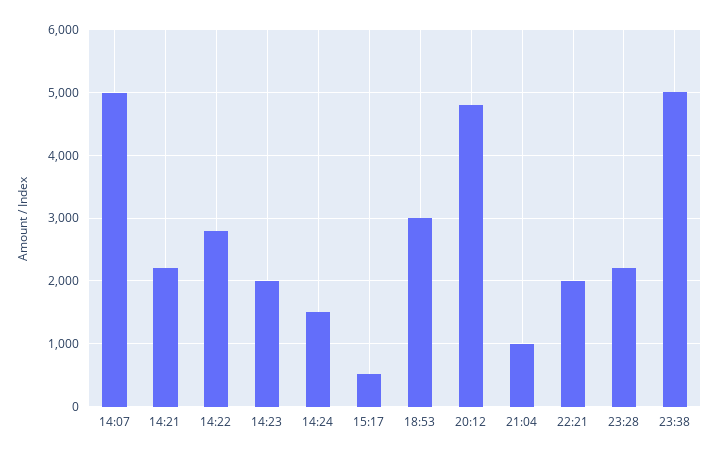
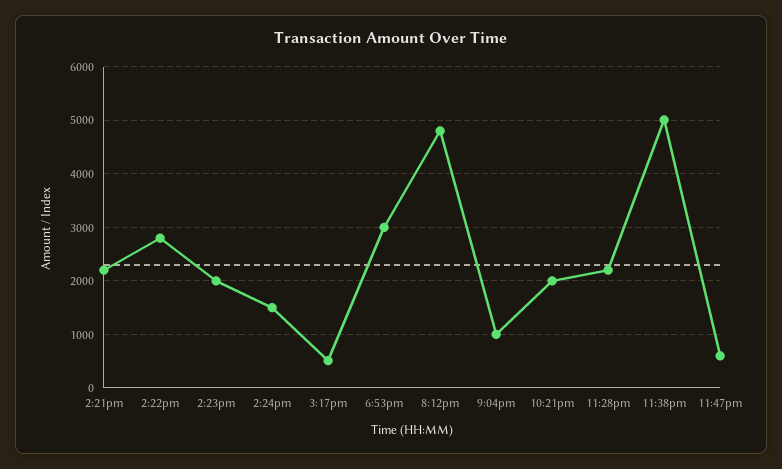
14:07: 5000 -> none
11:47pm: none -> 600

